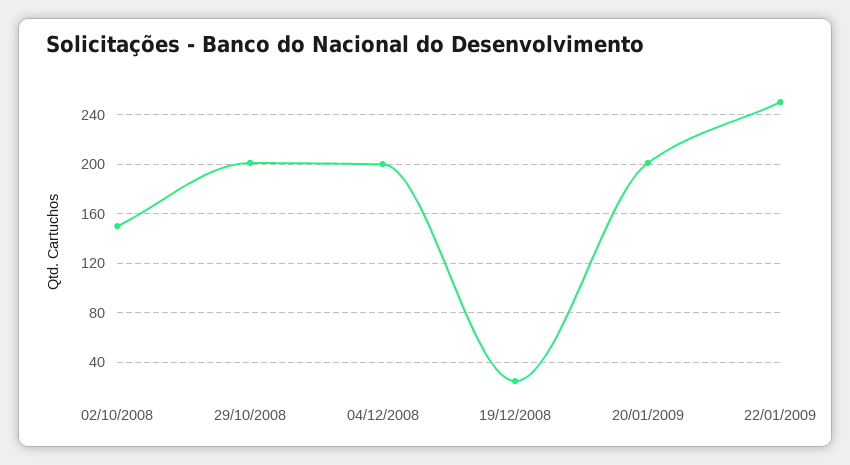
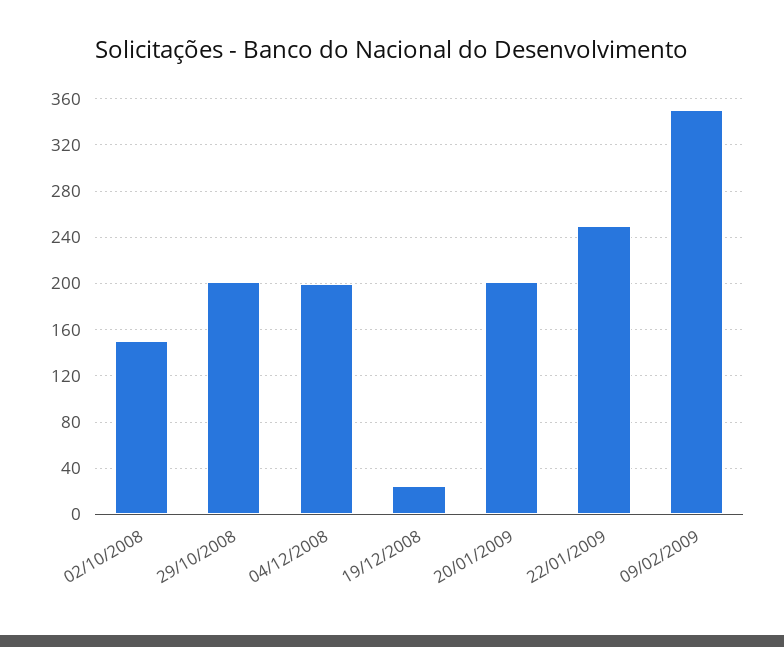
09/02/2009: none -> 350

